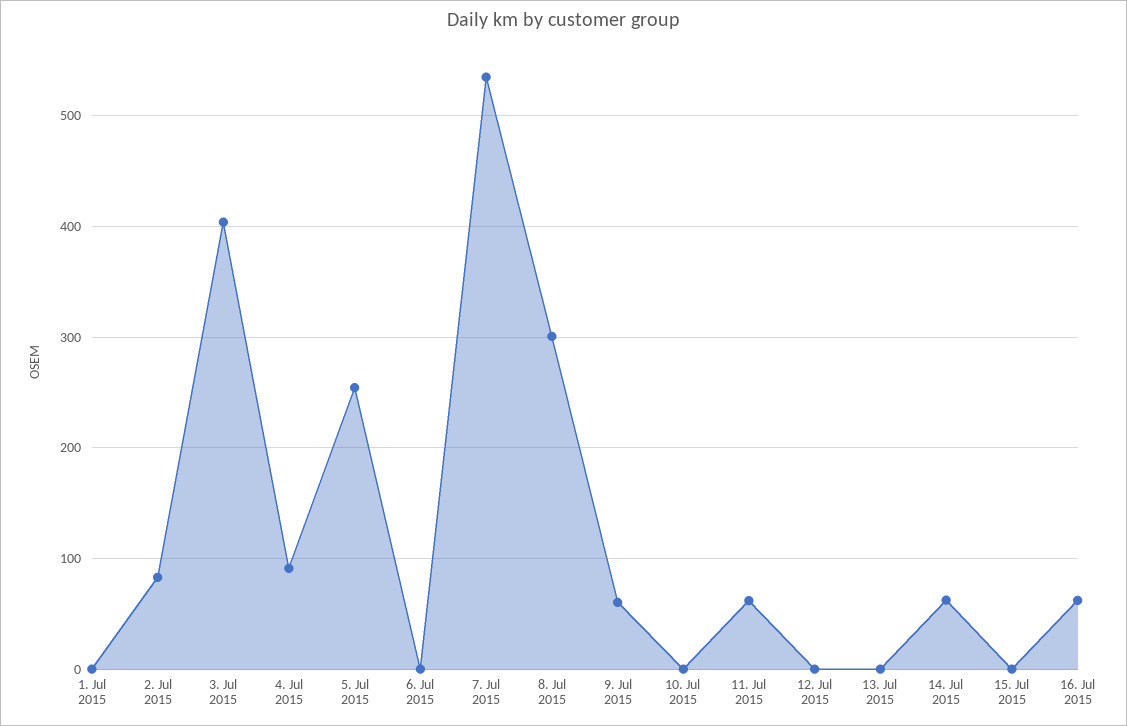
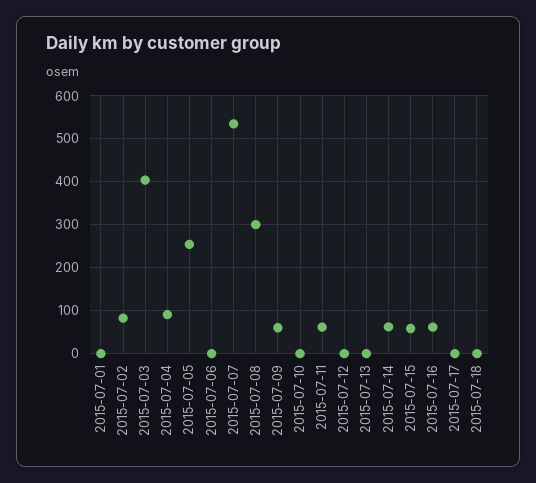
15. Jul 2015: 0 -> 60
2015-07-17: none -> 0
2015-07-18: none -> 0

